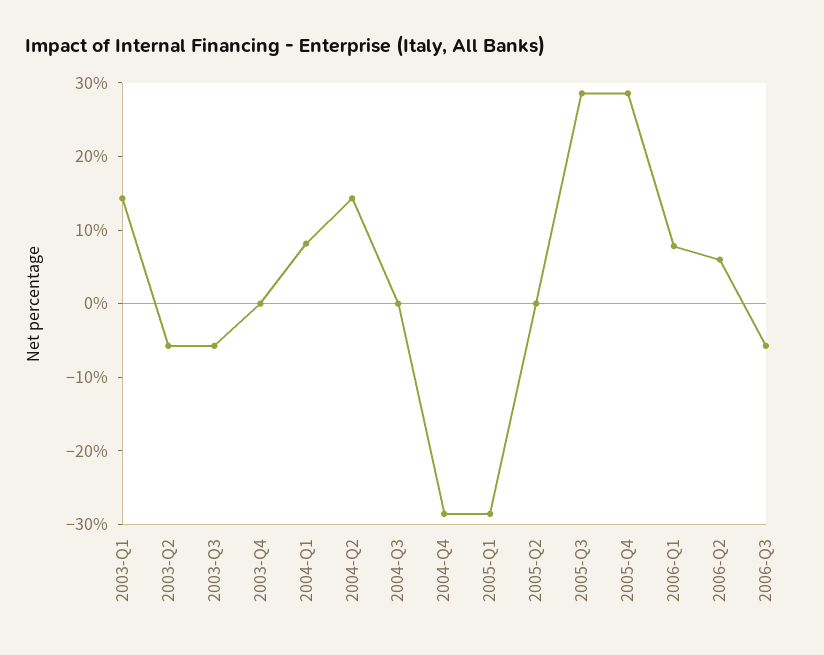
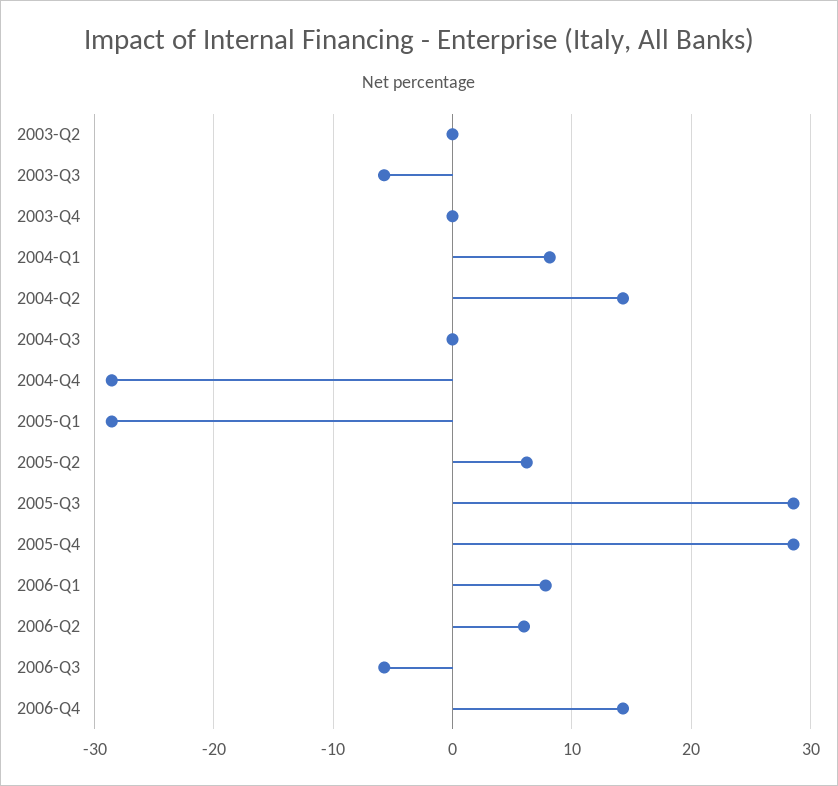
2003-Q1: 14 -> none
2003-Q2: -6 -> 0
2005-Q2: 0 -> 6
2006-Q4: none -> 14

